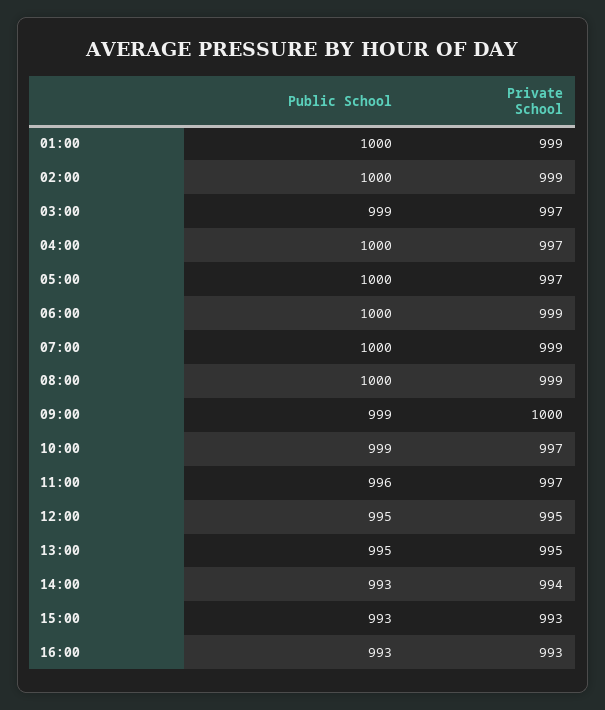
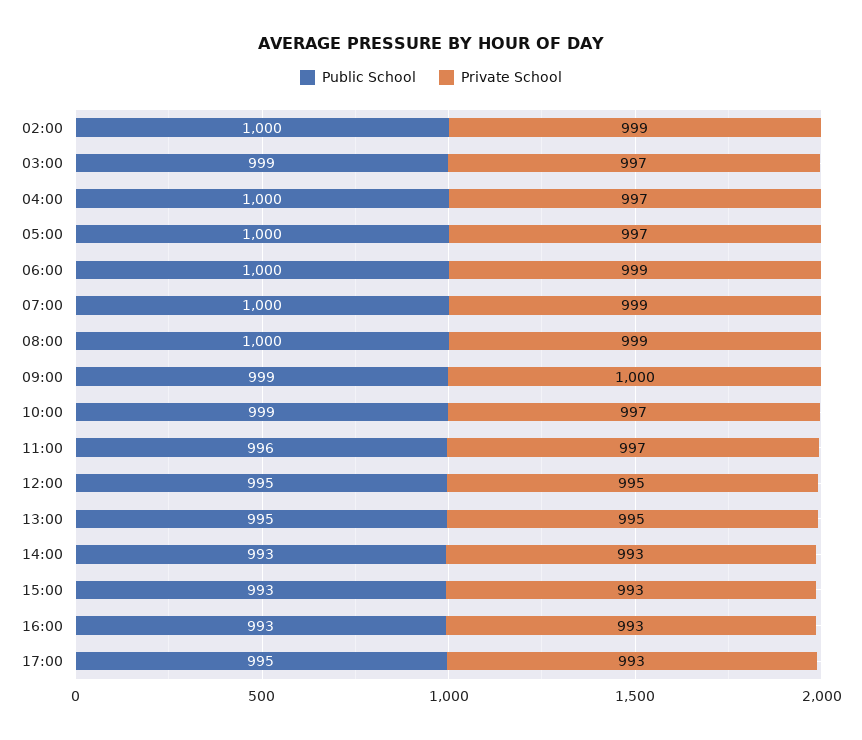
Public School, 01:00: 1000 -> none
Private School, 01:00: 999 -> none
Private School, 14:00: 994 -> 993
Public School, 17:00: none -> 995
Private School, 17:00: none -> 993

